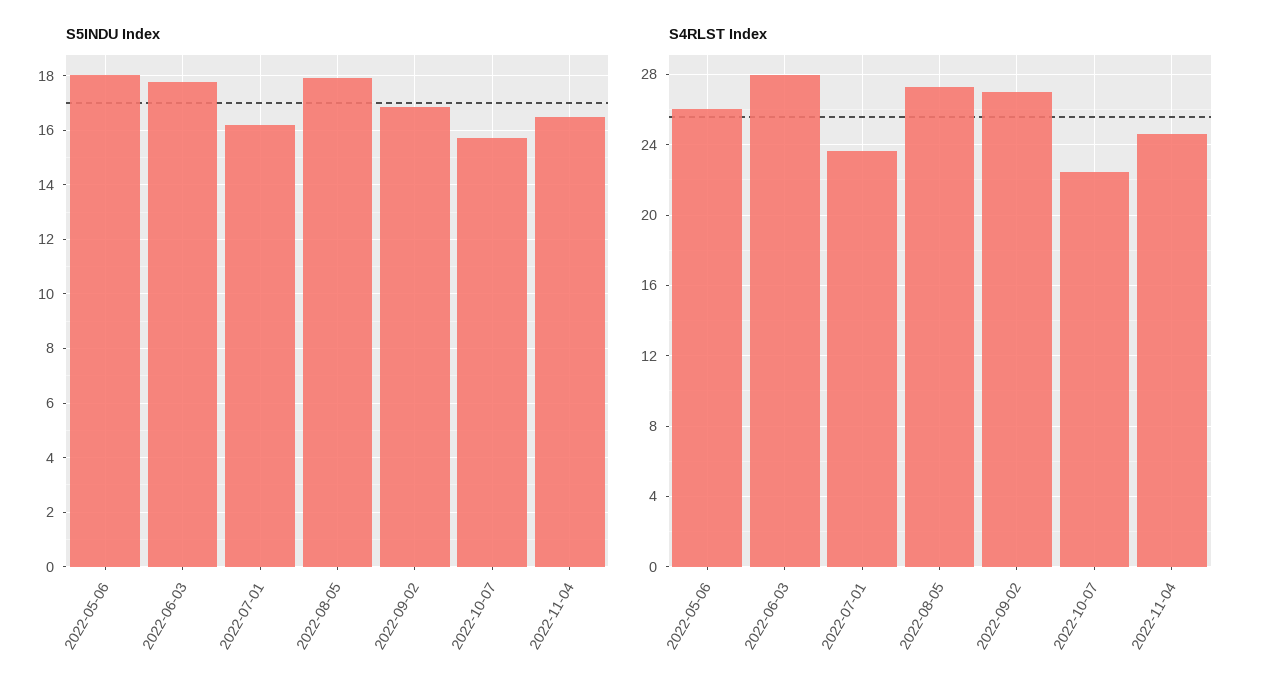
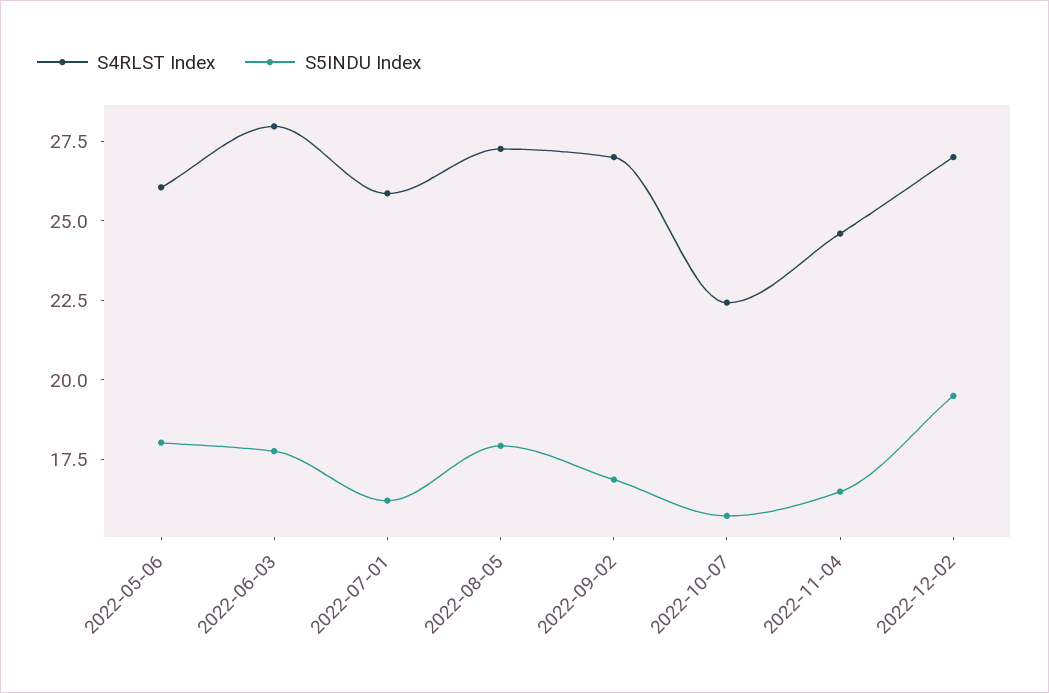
S4RLST Index, 2022-07-01: 23.5 -> 26
S4RLST Index, 2022-12-02: none -> 27
S5INDU Index, 2022-12-02: none -> 19.5

